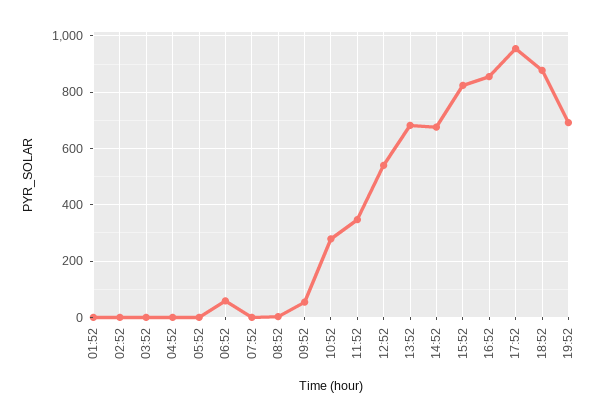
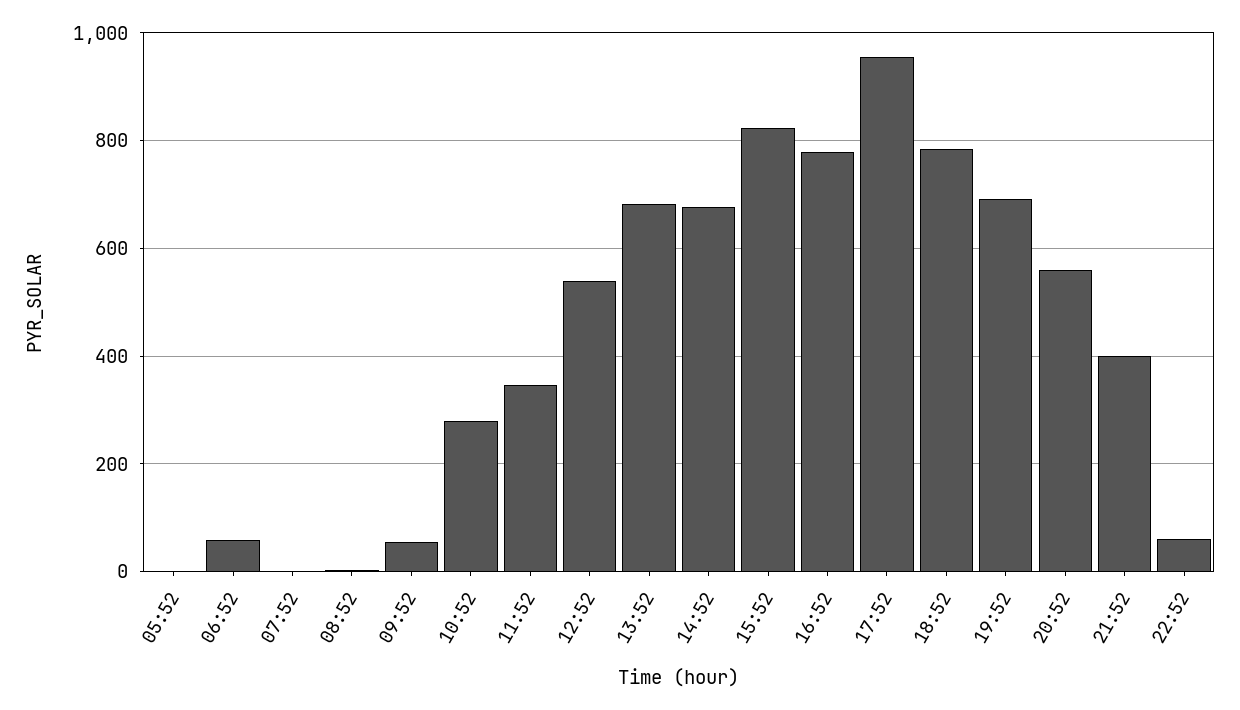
01:52: 0 -> none
02:52: 0 -> none
03:52: 0 -> none
04:52: 0 -> none
16:52: 850 -> 780
18:52: 875 -> 780
20:52: none -> 560
21:52: none -> 400
22:52: none -> 60

